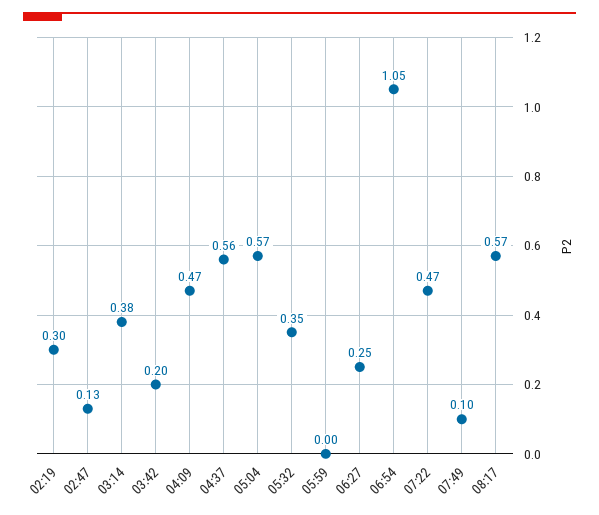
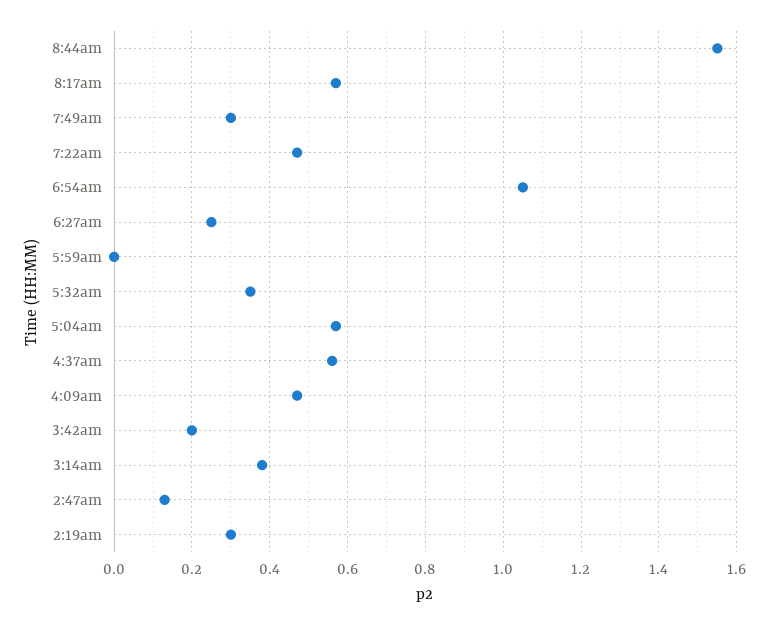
07:49: 0.1 -> 0.3
8:44am: none -> 1.55

